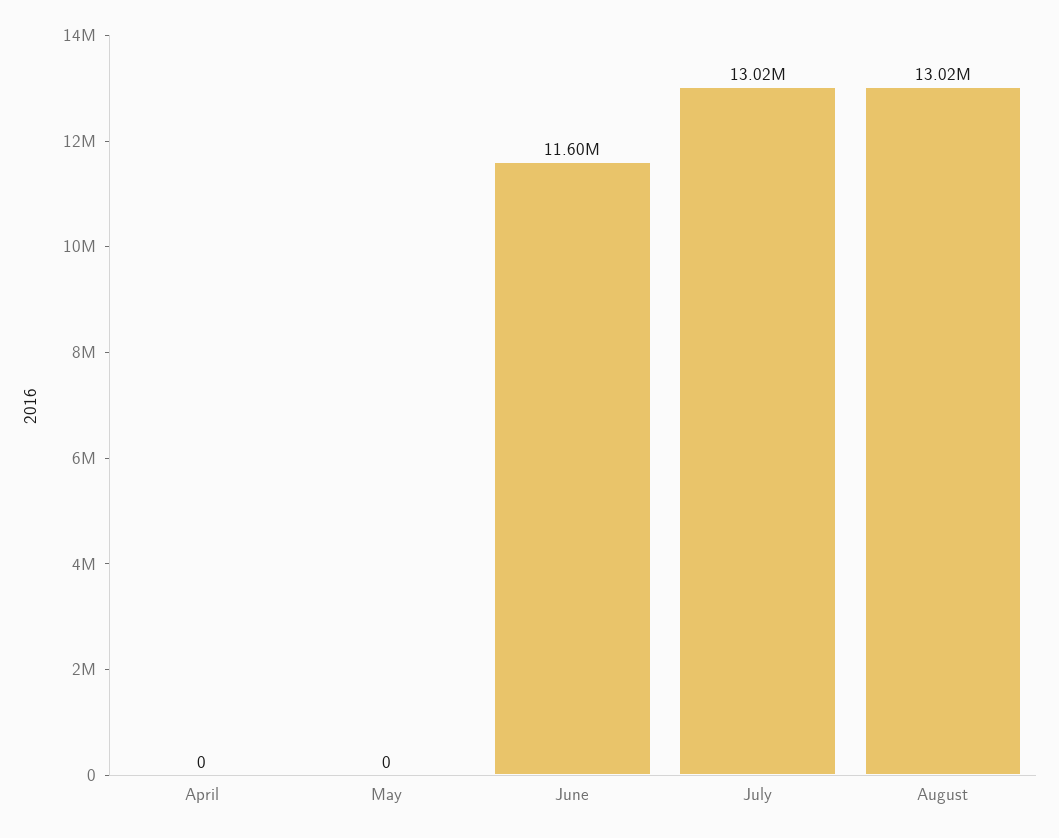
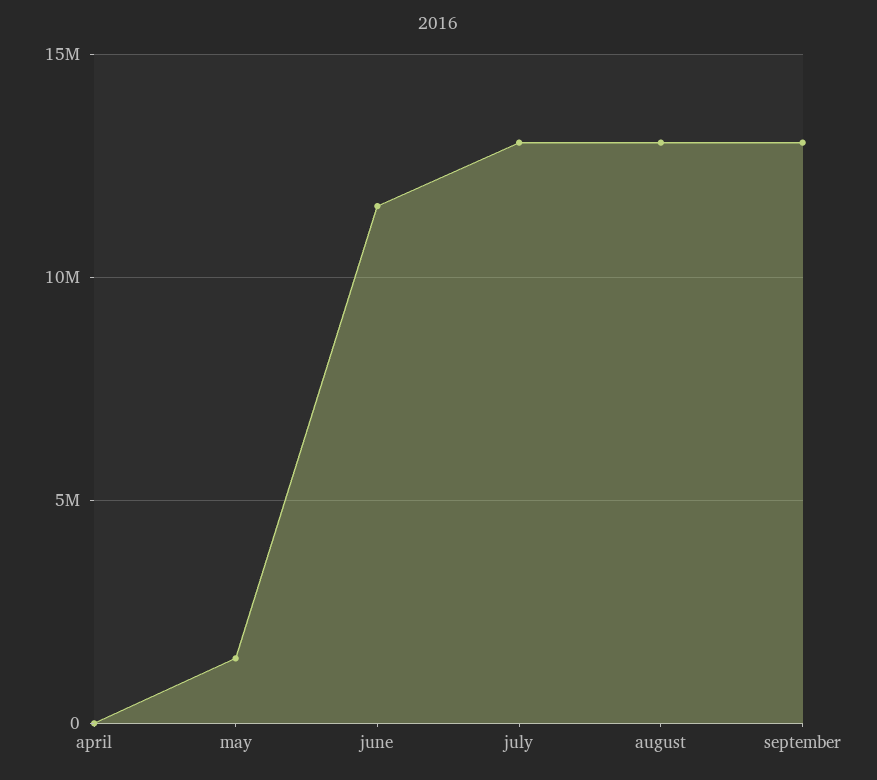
May: 0 -> 1500000
september: none -> 13000000

